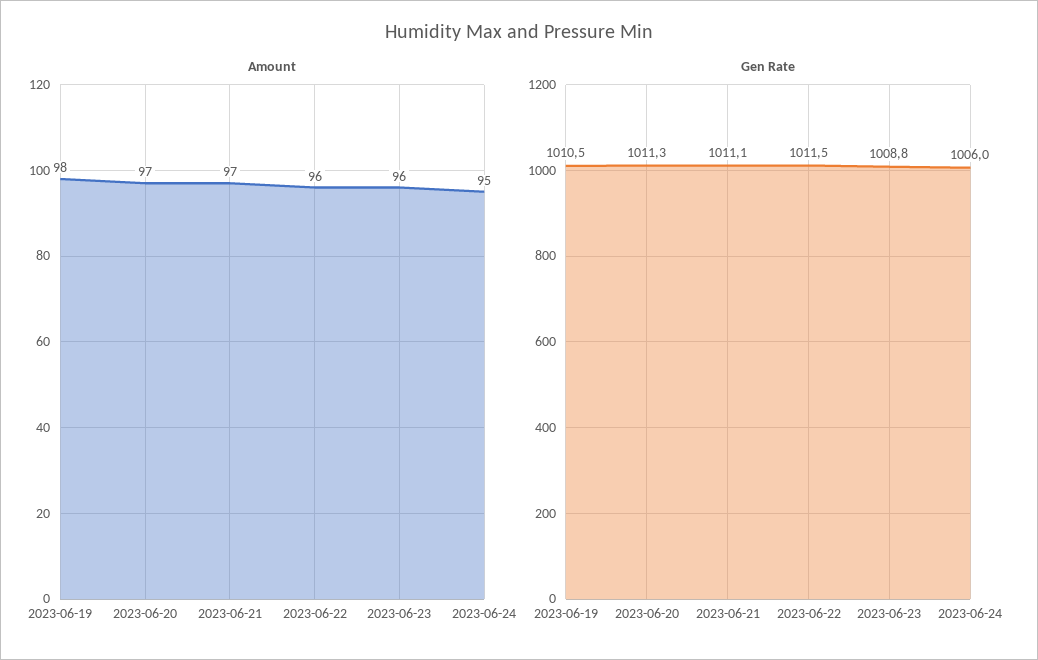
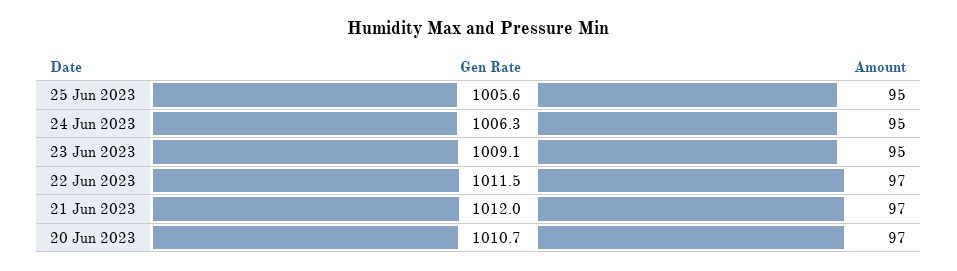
Amount, 2023-06-19: 98 -> none
Amount, 2023-06-22: 96 -> 97
Amount, 2023-06-23: 96 -> 95
Gen Rate, 2023-06-19: 1010.5 -> none
Gen Rate, 2023-06-20: 1011.3 -> 1010.7
Gen Rate, 2023-06-21: 1011.1 -> 1012
Gen Rate, 2023-06-23: 1008.8 -> 1009.1
Gen Rate, 2023-06-24: 1006 -> 1006.3
Gen Rate, 25 Jun 2023: none -> 1005.6
Amount, 25 Jun 2023: none -> 95

